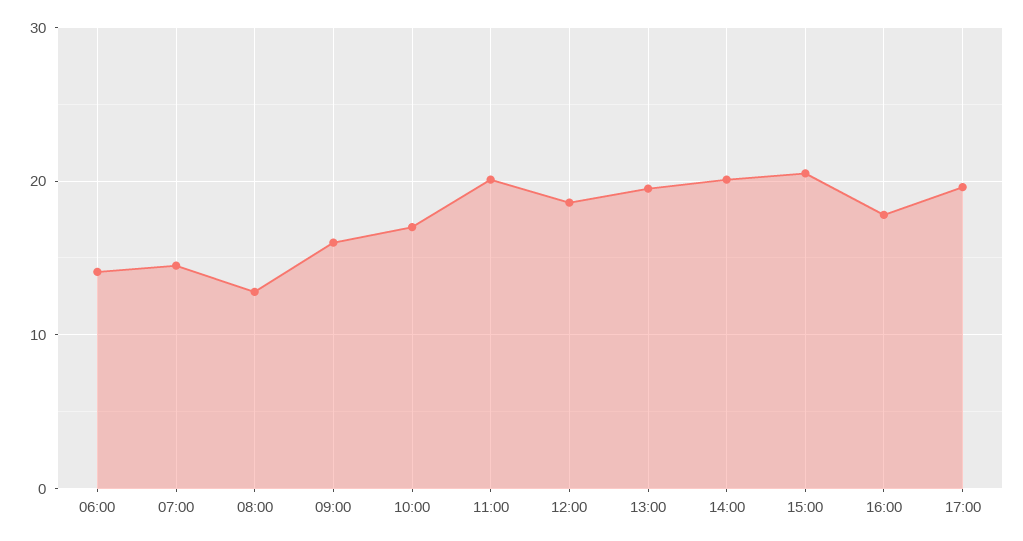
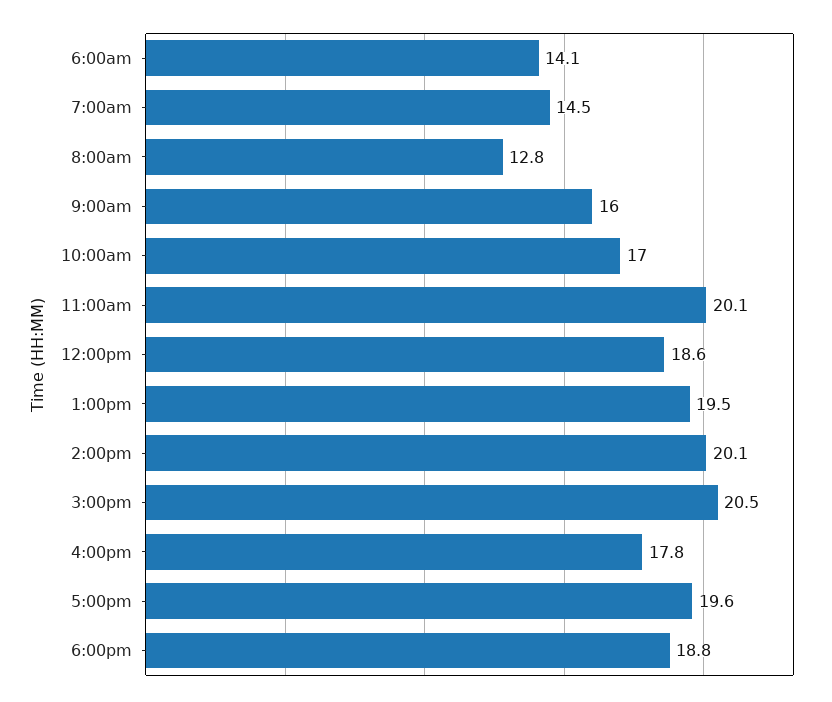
6:00pm: none -> 18.8

